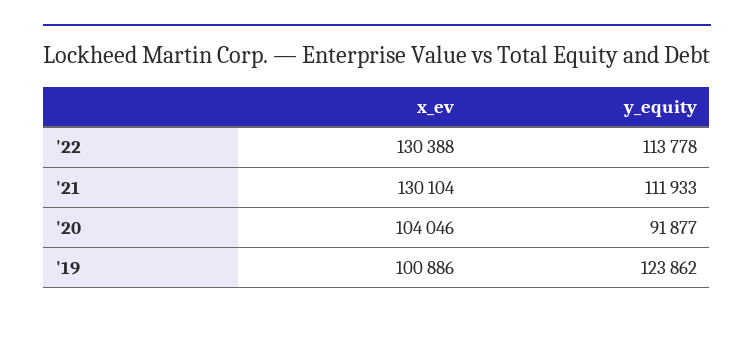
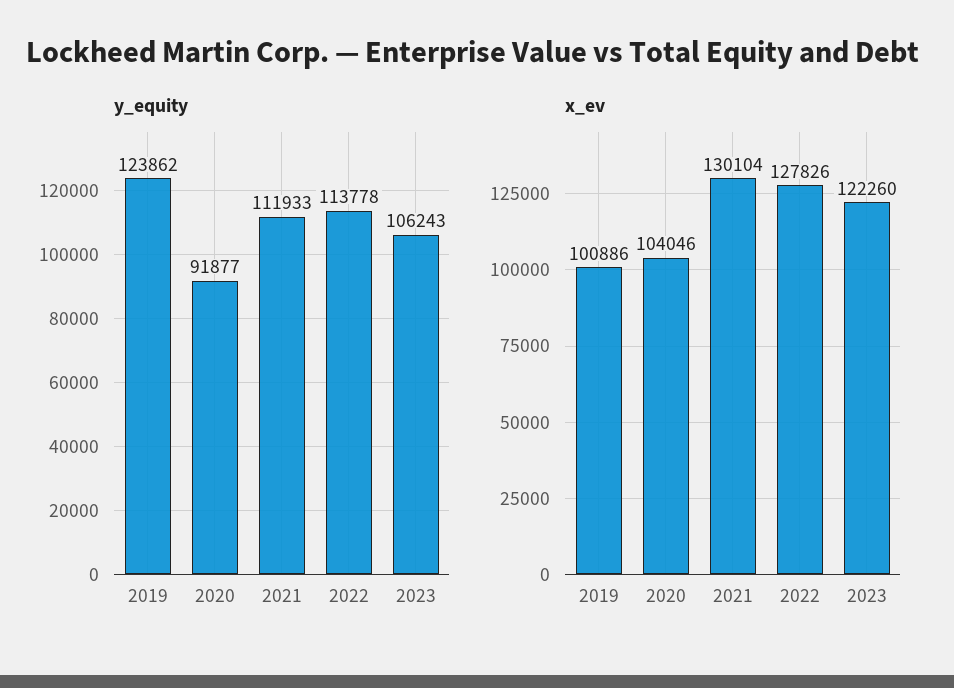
x_ev, '22: 130388 -> 127826
y_equity, 2023: none -> 106243
x_ev, 2023: none -> 122260

